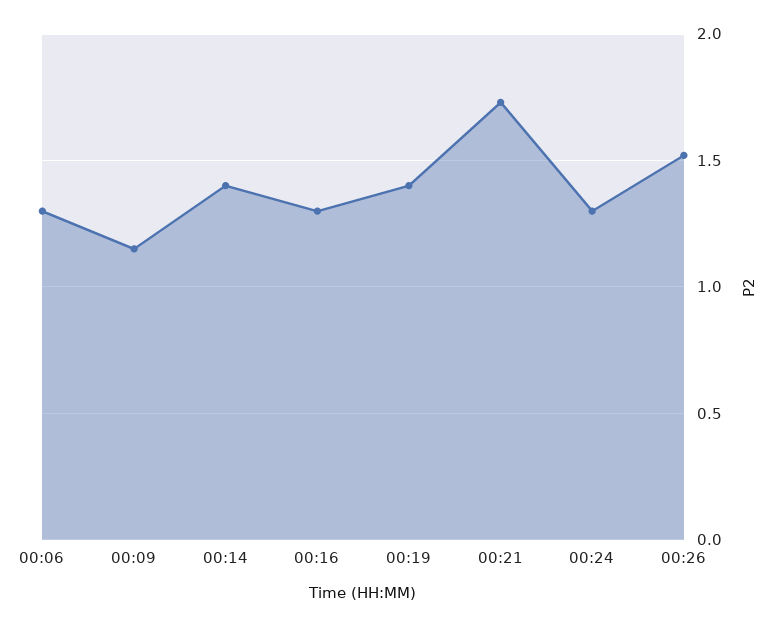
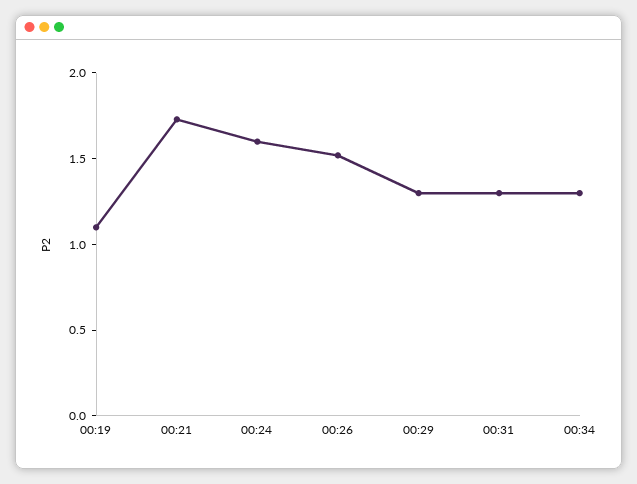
00:06: 1.3 -> none
00:09: 1.15 -> none
00:14: 1.4 -> none
00:16: 1.3 -> none
00:19: 1.4 -> 1.1
00:24: 1.3 -> 1.6
00:29: none -> 1.3
00:31: none -> 1.3
00:34: none -> 1.3

